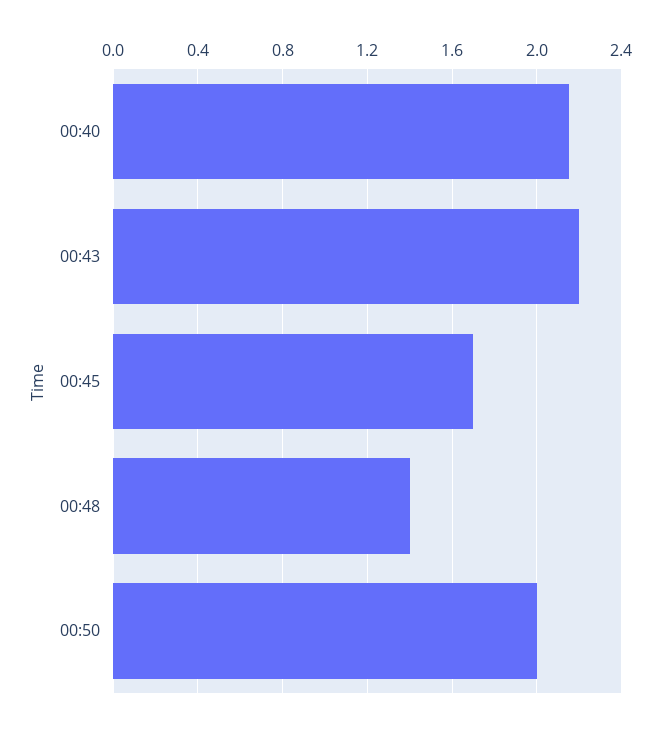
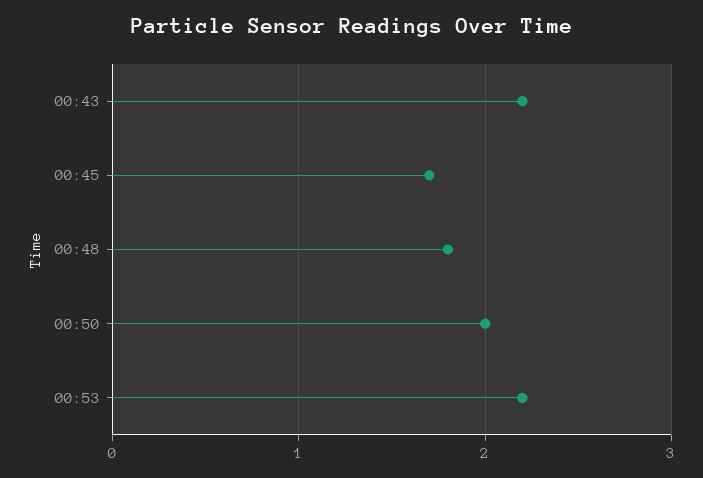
00:40: 2.15 -> none
00:48: 1.4 -> 1.8
00:53: none -> 2.2

